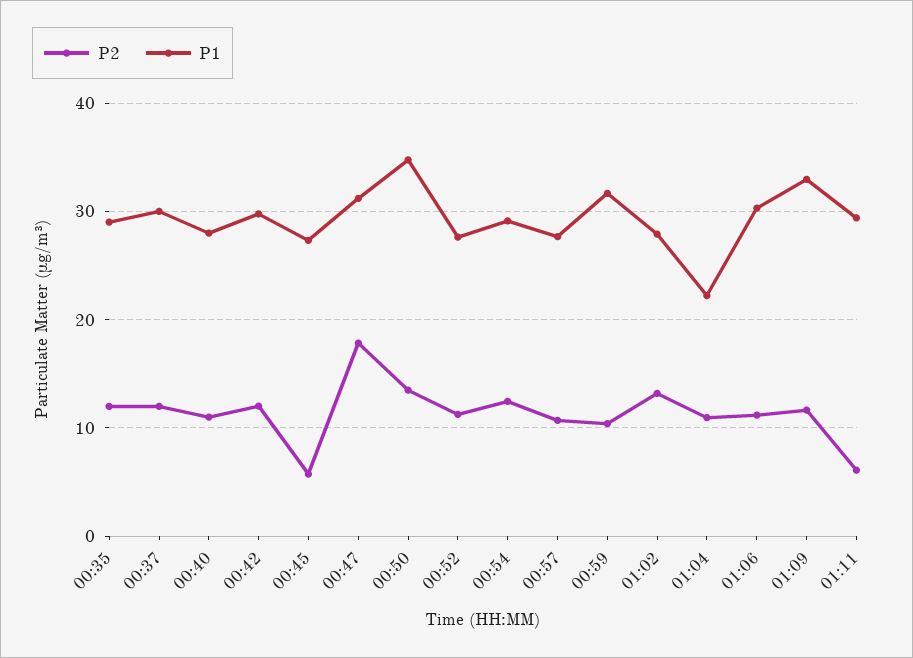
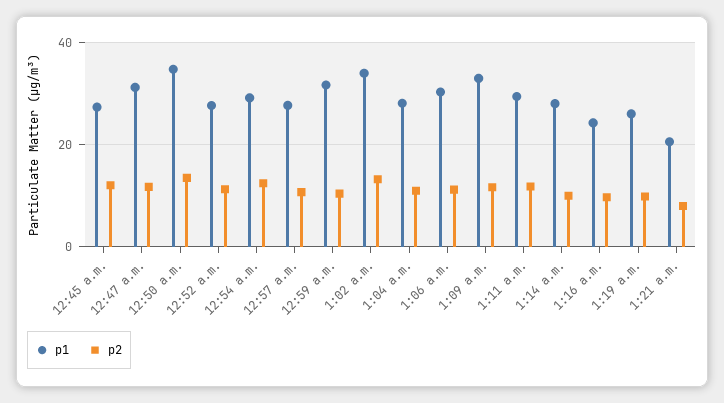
P2, 00:35: 12 -> none
P1, 00:35: 29 -> none
P2, 00:37: 12 -> none
P1, 00:37: 30 -> none
P2, 00:40: 11 -> none
P1, 00:40: 28 -> none
P2, 00:42: 12 -> none
P1, 00:42: 30 -> none
P2, 00:45: 6 -> 12
P2, 00:47: 18 -> 12
P1, 01:02: 28 -> 34
P1, 01:04: 22 -> 28
P2, 01:11: 6 -> 12
P1, 1:14 a.m.: none -> 28
P2, 1:14 a.m.: none -> 10
P1, 1:16 a.m.: none -> 24
P2, 1:16 a.m.: none -> 10
P1, 1:19 a.m.: none -> 26
P2, 1:19 a.m.: none -> 10
P1, 1:21 a.m.: none -> 20
P2, 1:21 a.m.: none -> 8

